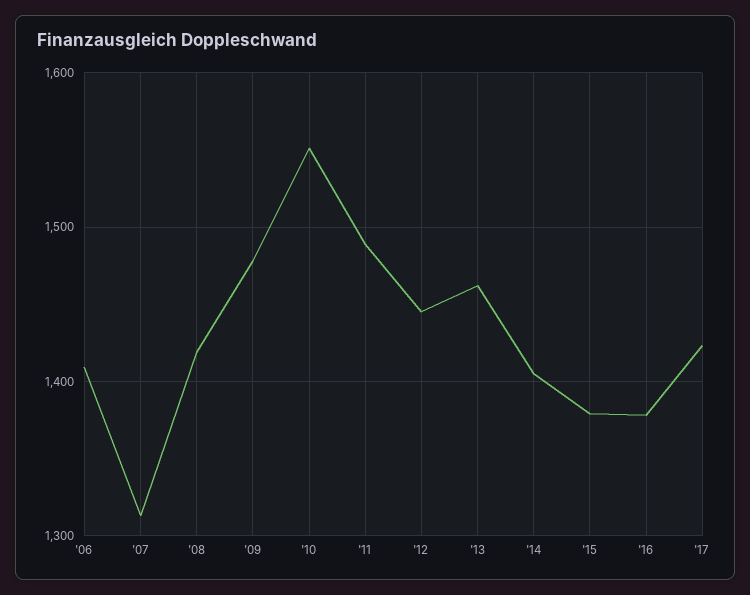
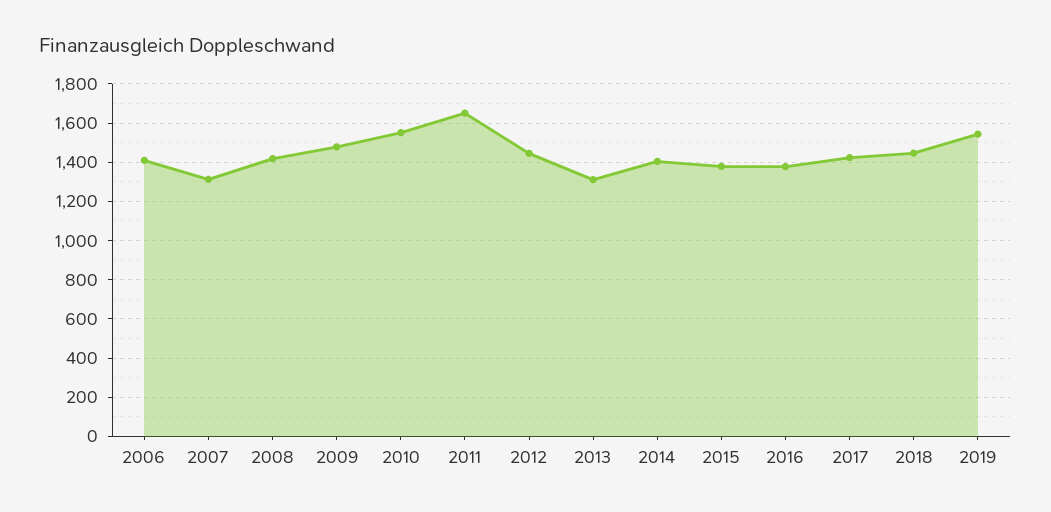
'11: 1490 -> 1650
'13: 1460 -> 1300
2018: none -> 1450
2019: none -> 1550

